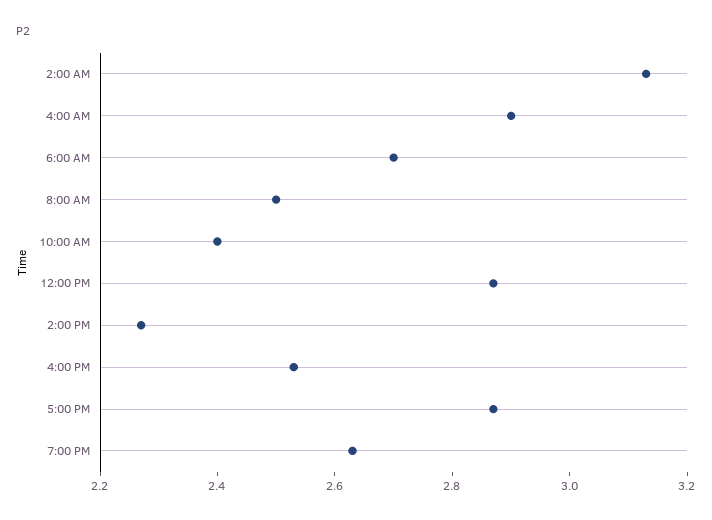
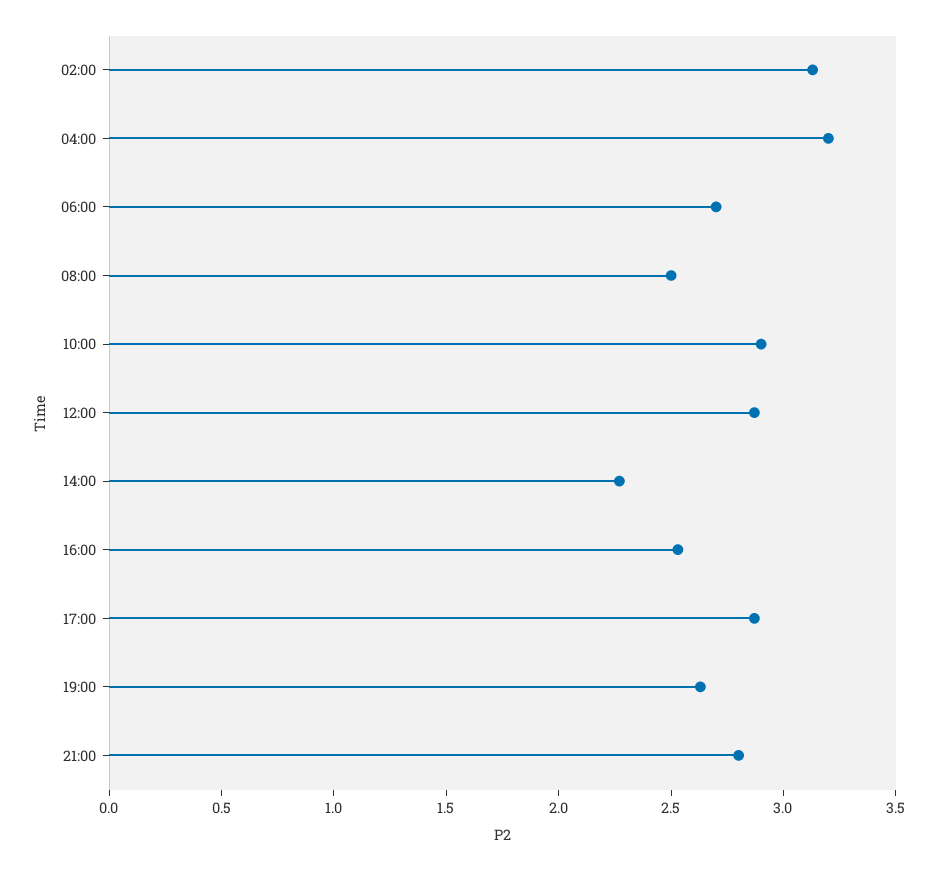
4:00 AM: 2.9 -> 3.2
10:00 AM: 2.4 -> 2.9
21:00: none -> 2.8

